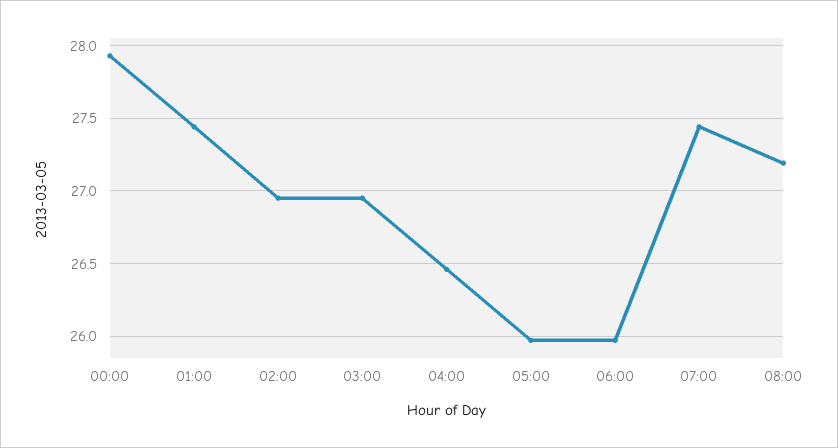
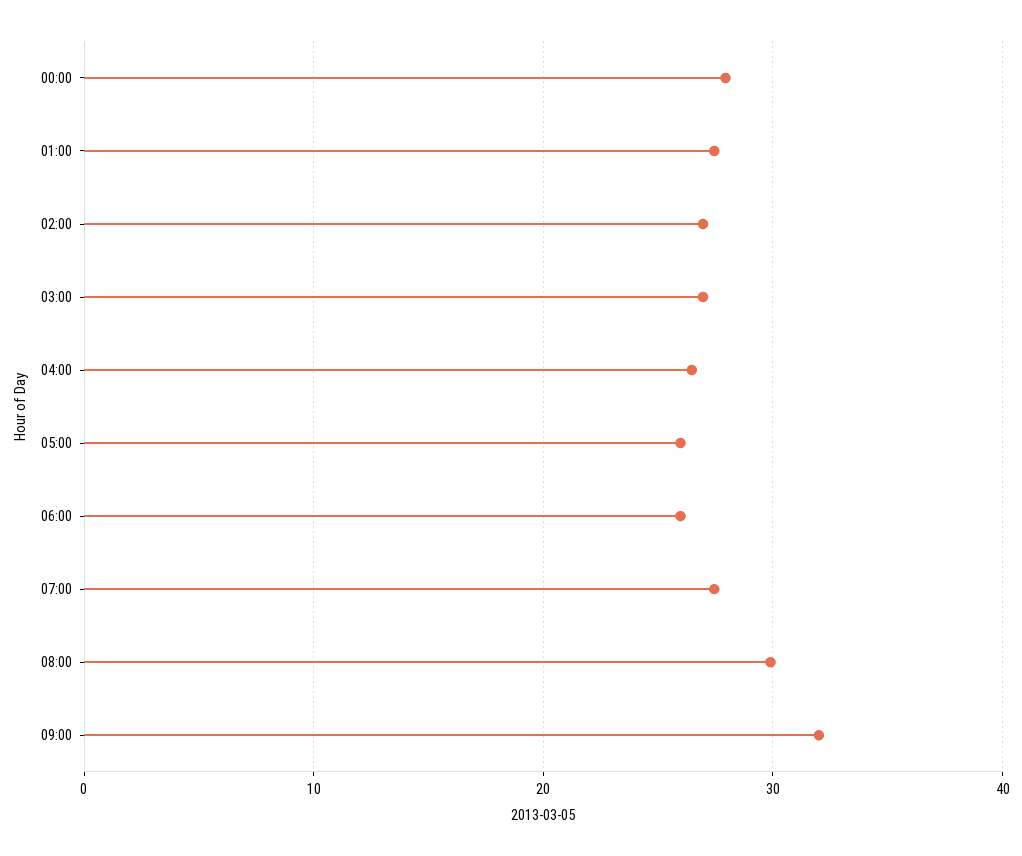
08:00: 27.2 -> 30
09:00: none -> 32

